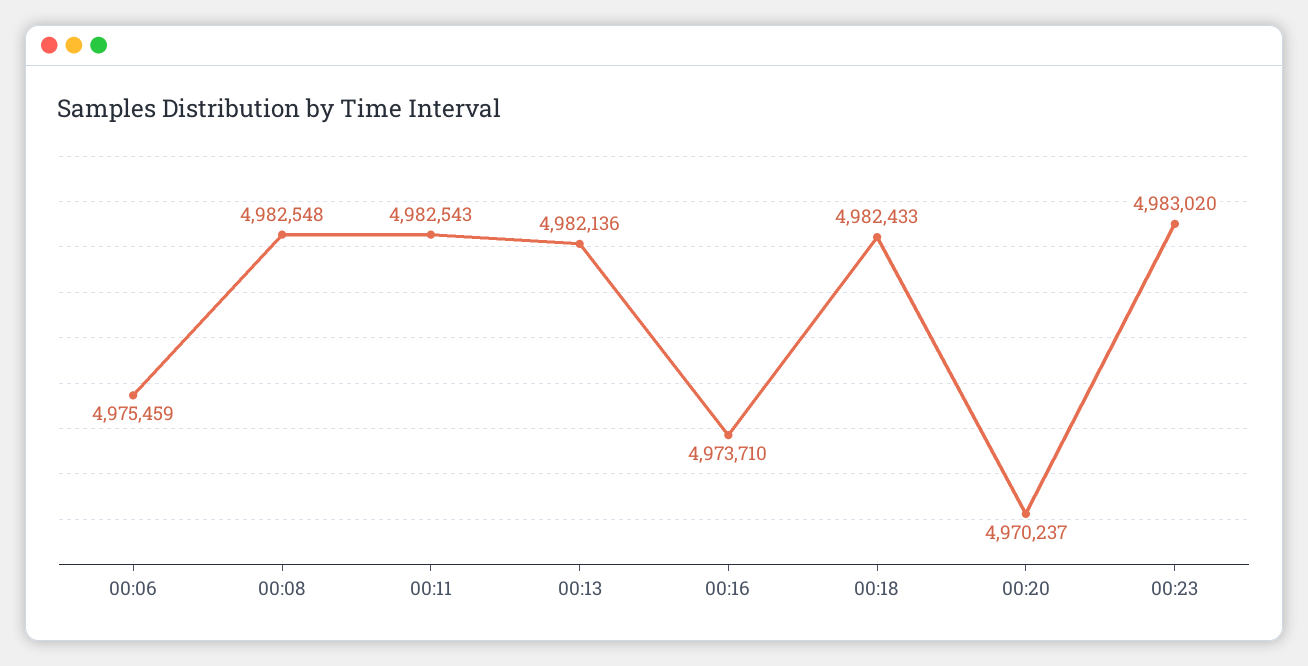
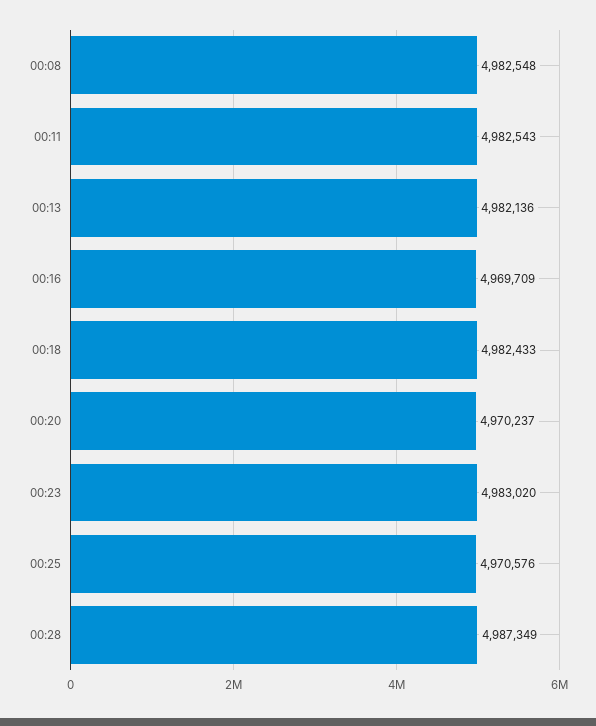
00:06: 4975459 -> none
00:16: 4973710 -> 4969709
00:25: none -> 4970576
00:28: none -> 4987349

